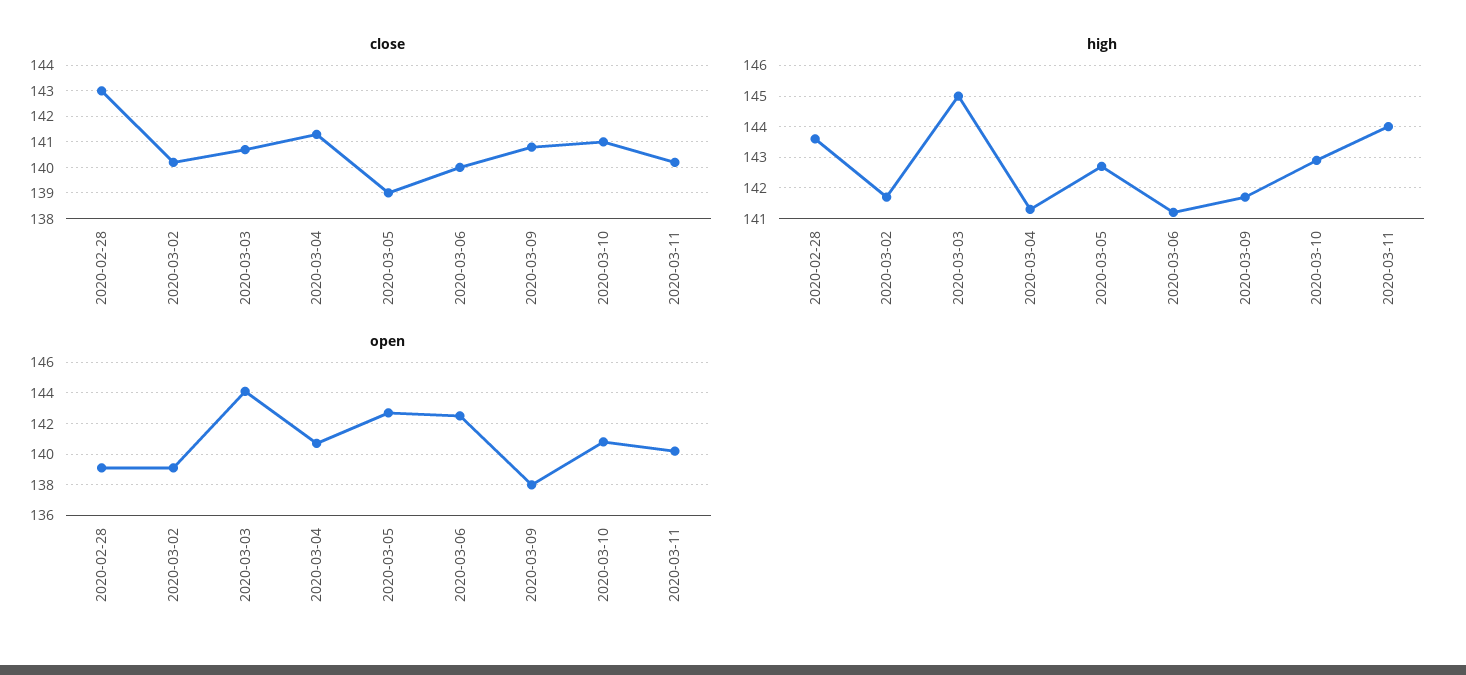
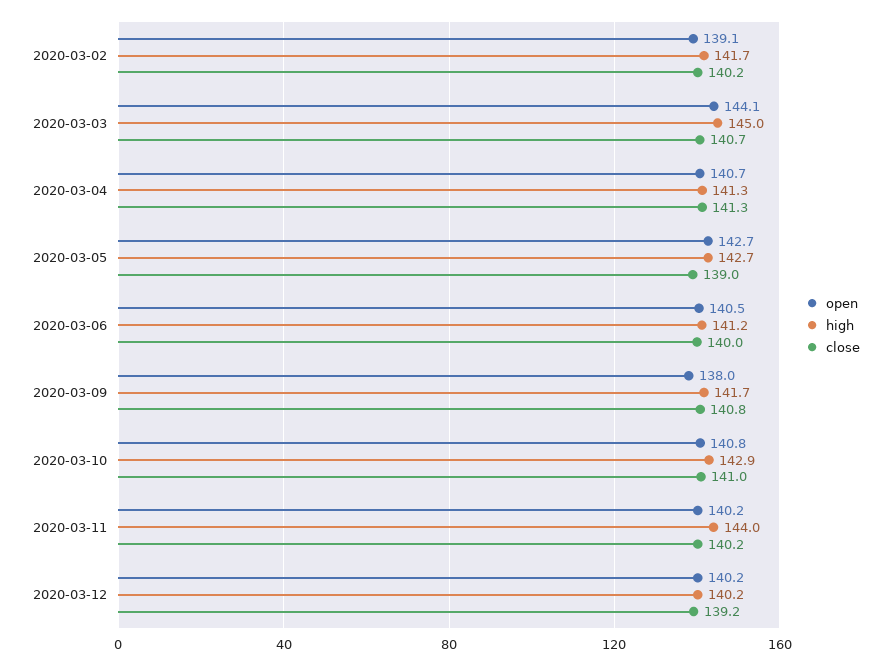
close, 2020-02-28: 143 -> none
high, 2020-02-28: 143.5 -> none
open, 2020-02-28: 139 -> none
open, 2020-03-06: 142.5 -> 140.5
open, 2020-03-12: none -> 140.2
high, 2020-03-12: none -> 140.2
close, 2020-03-12: none -> 139.2

